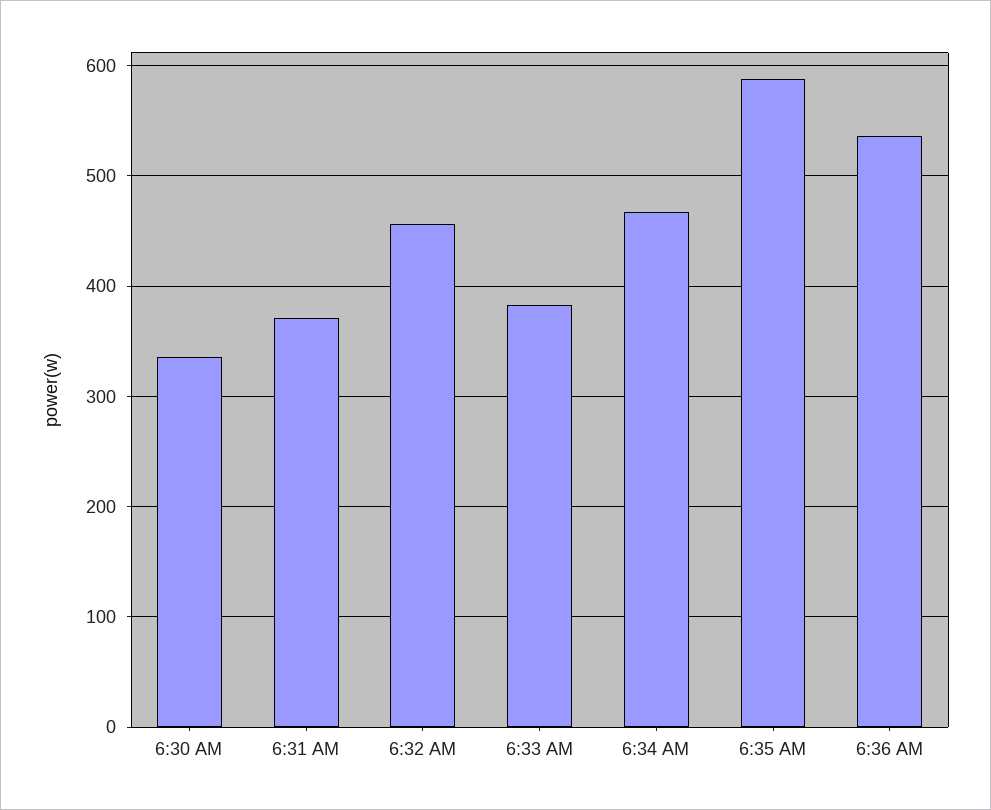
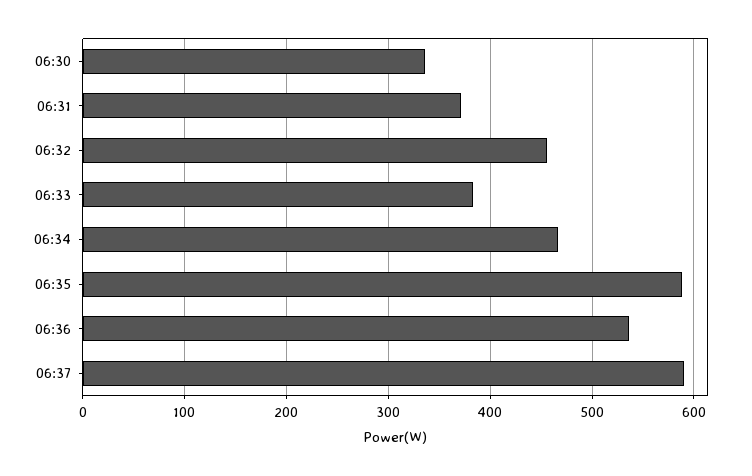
06:37: none -> 590

